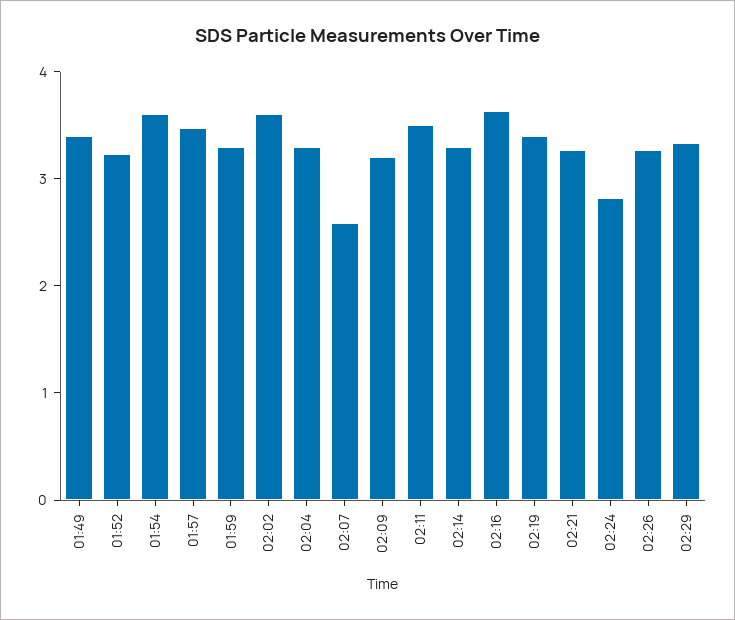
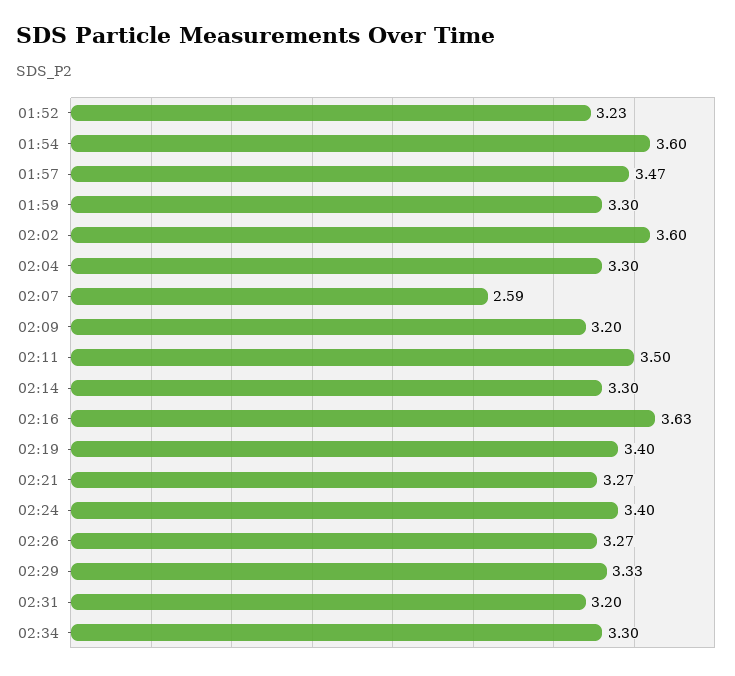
01:49: 3.4 -> none
02:24: 2.8 -> 3.4
02:31: none -> 3.2
02:34: none -> 3.3

